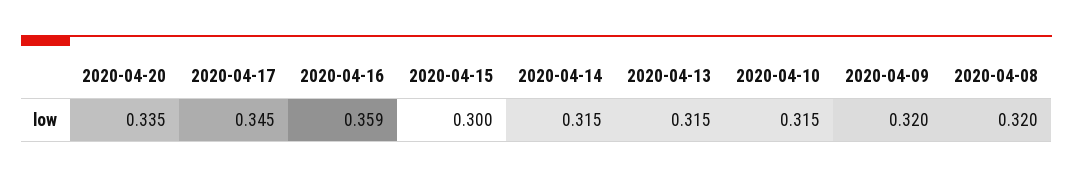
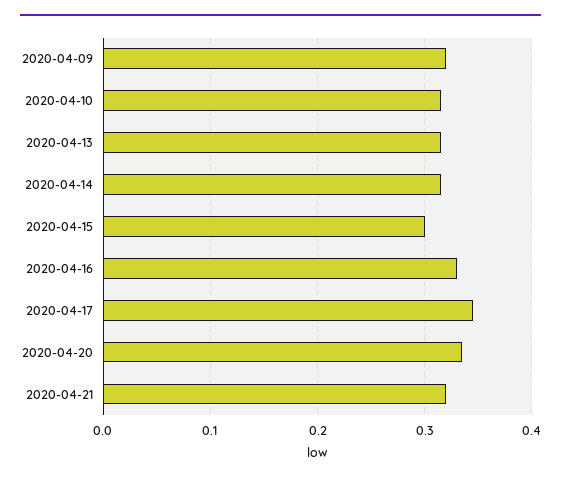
2020-04-16: 0.359 -> 0.33
2020-04-08: 0.32 -> none
2020-04-21: none -> 0.32

